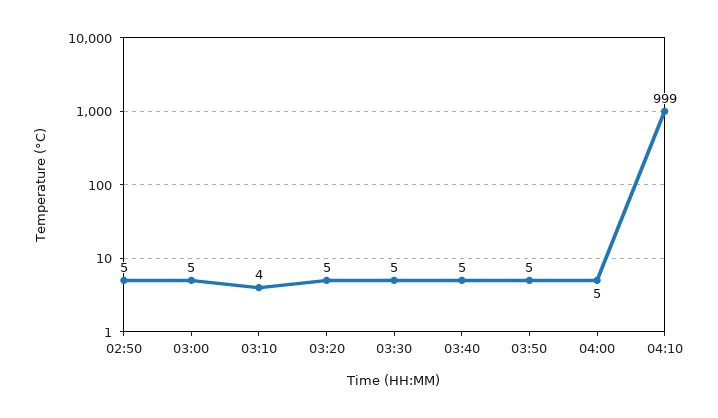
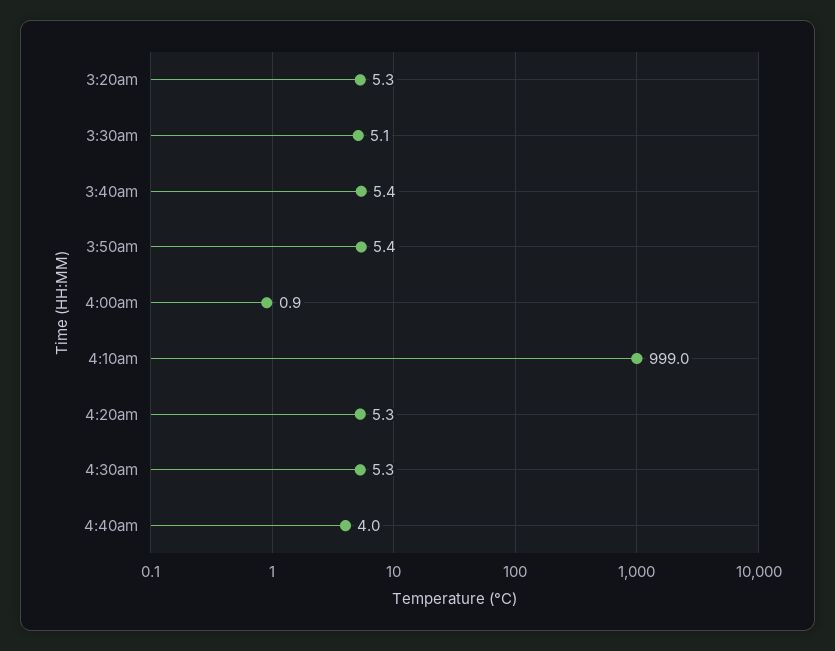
02:50: 5 -> none
03:00: 5 -> none
03:10: 4 -> none
04:00: 5 -> 0.9
4:20am: none -> 5.3
4:30am: none -> 5.3
4:40am: none -> 4

